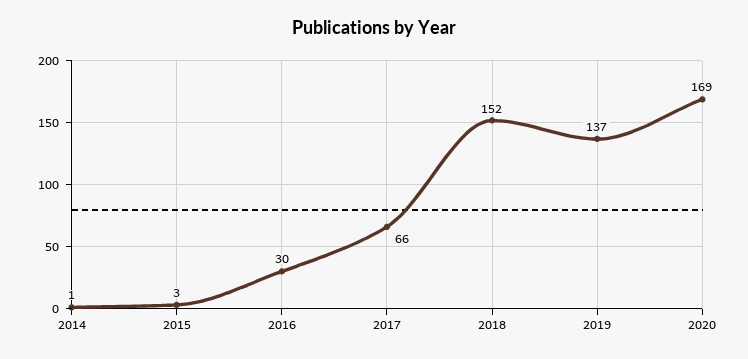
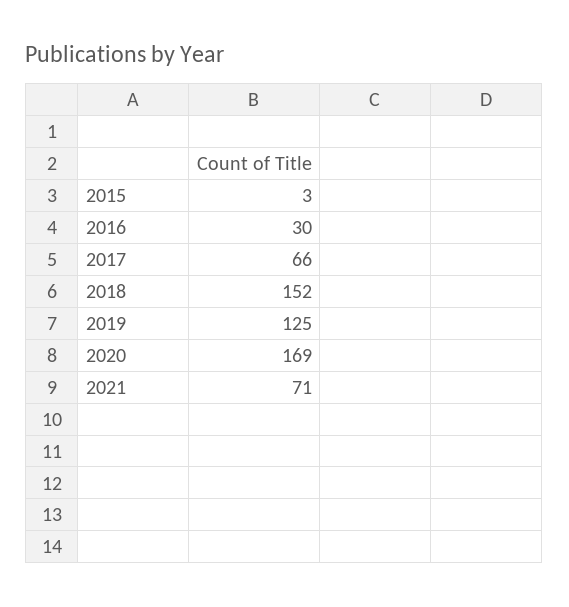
2014: 1 -> none
2019: 137 -> 125
2021: none -> 71

